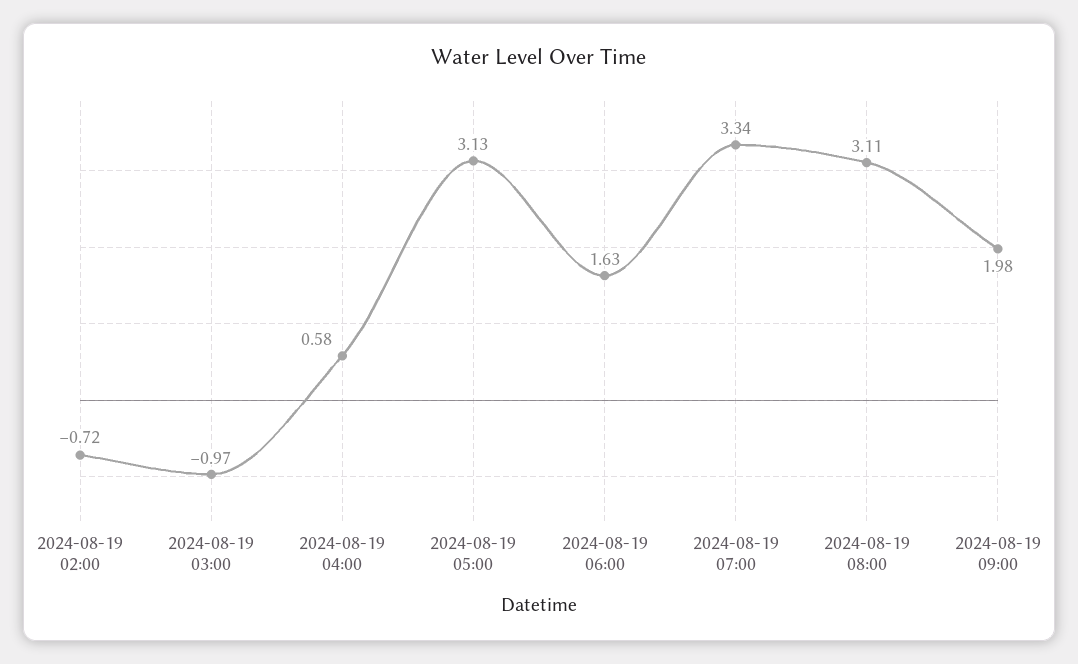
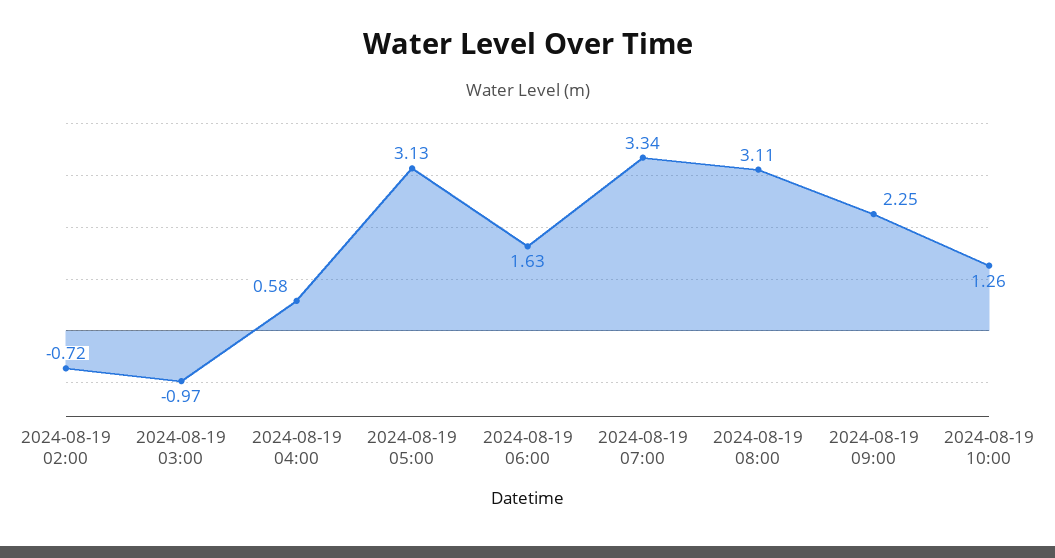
2024-08-19 09:00: 1.98 -> 2.25
2024-08-19 10:00: none -> 1.26

